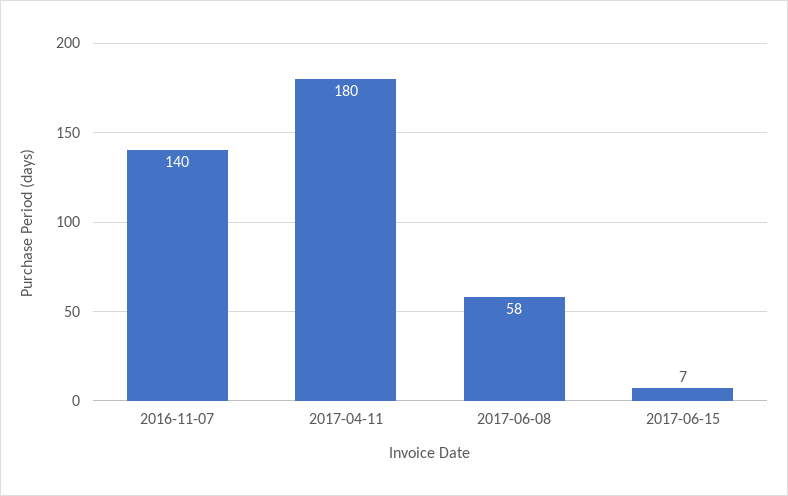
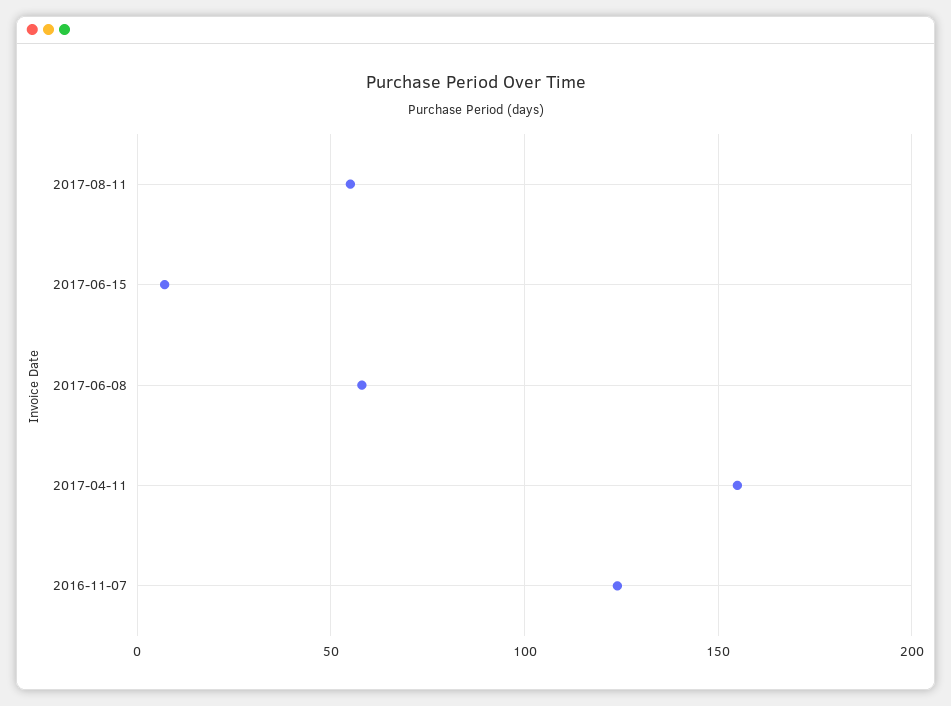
2016-11-07: 140 -> 125
2017-04-11: 180 -> 155
2017-08-11: none -> 55

